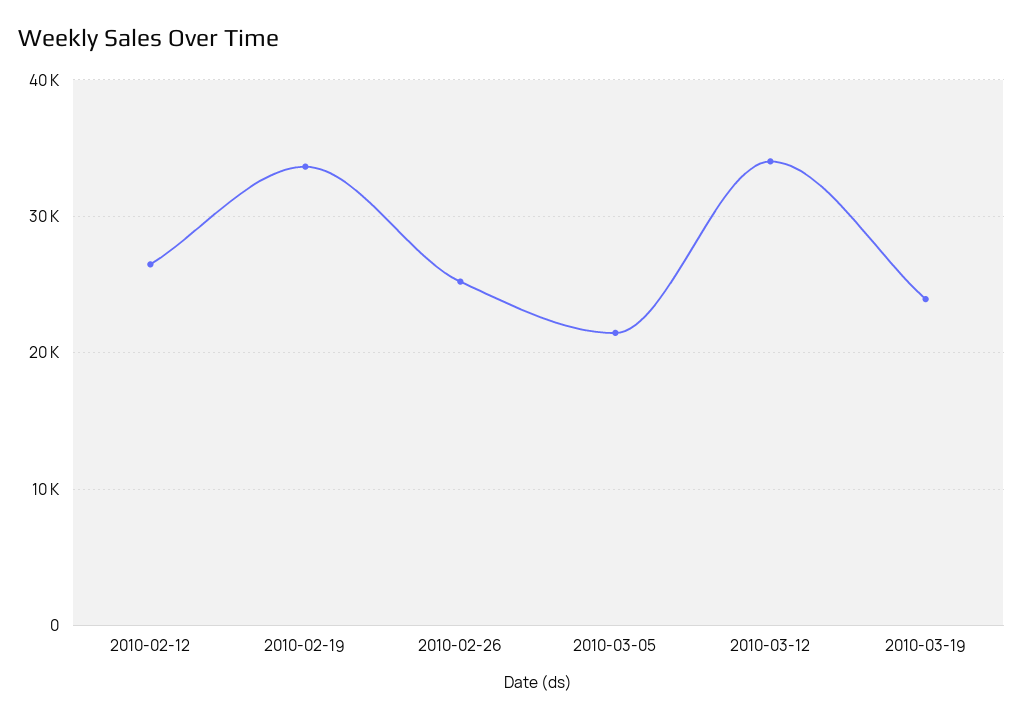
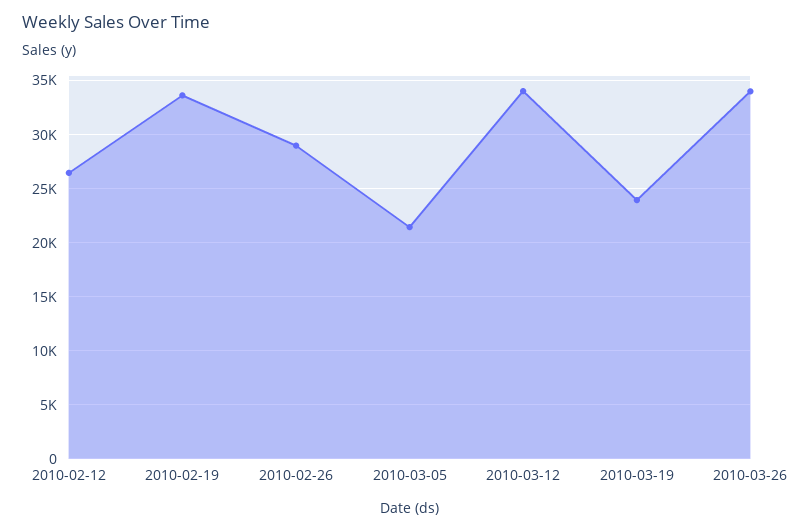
2010-02-26: 25000 -> 29000
2010-03-26: none -> 34000

